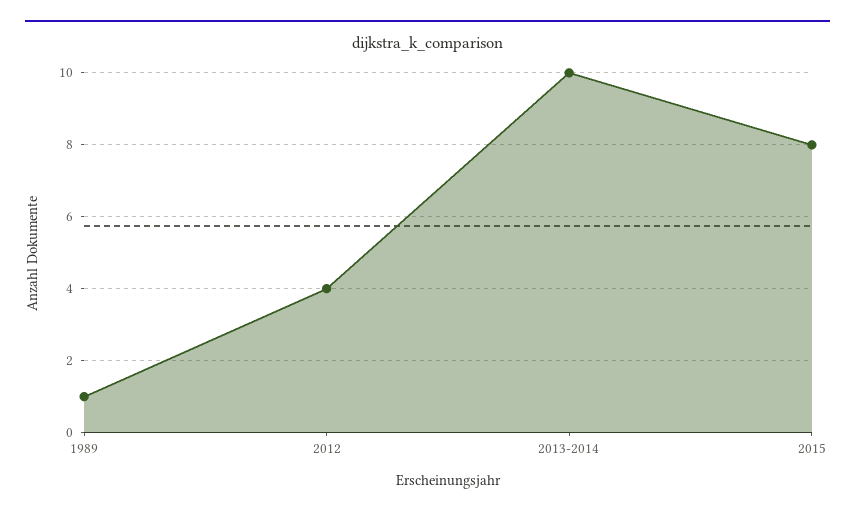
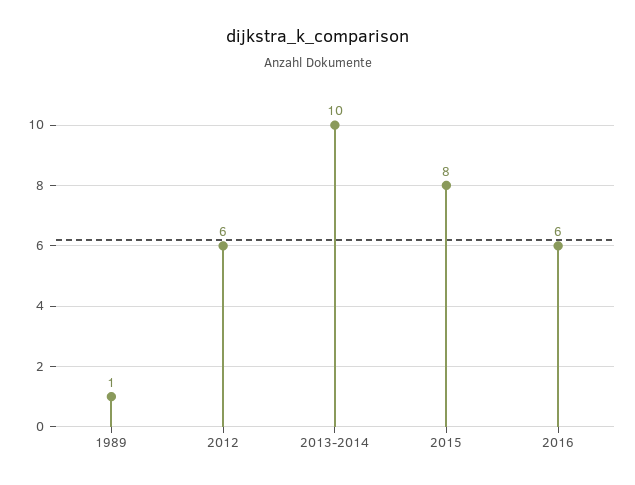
2012: 4 -> 6
2016: none -> 6

